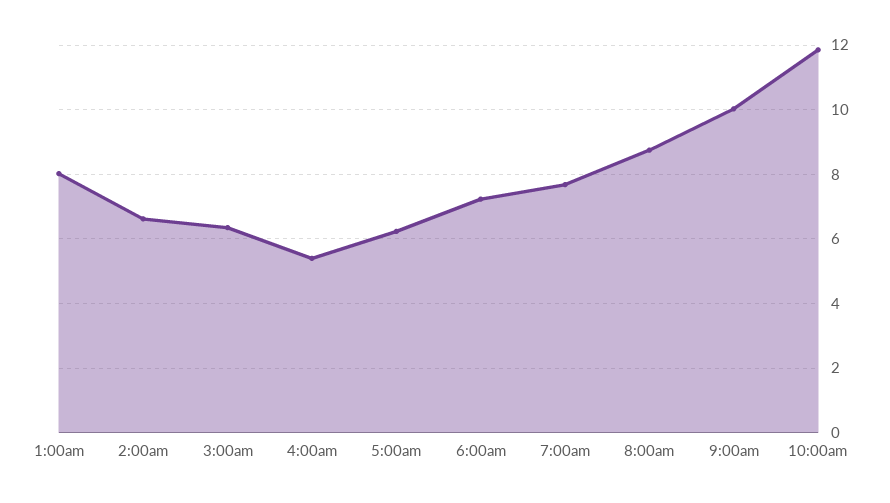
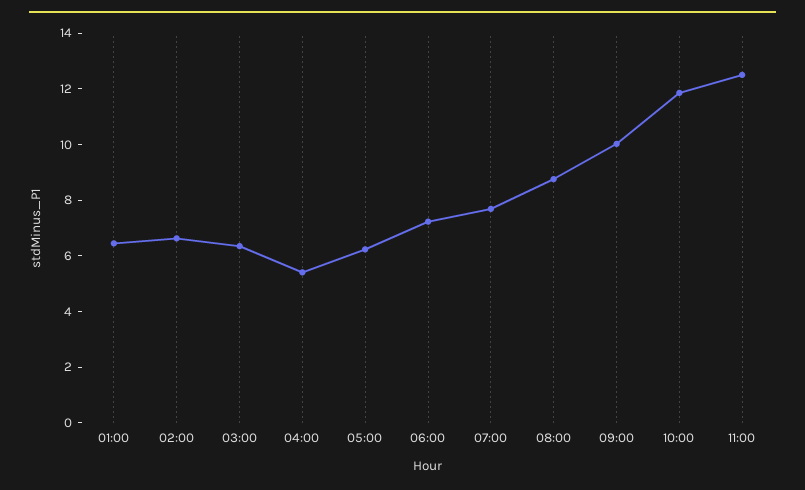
1:00am: 8 -> 6.5
11:00: none -> 12.5

